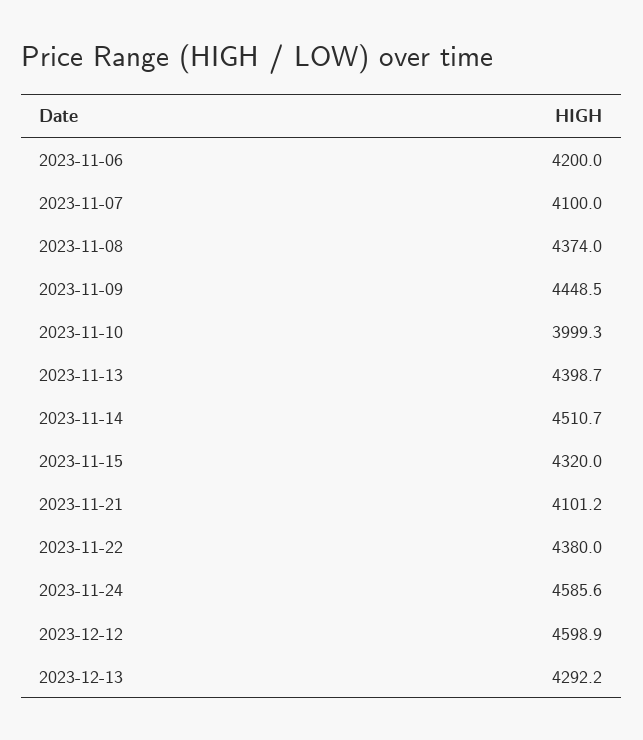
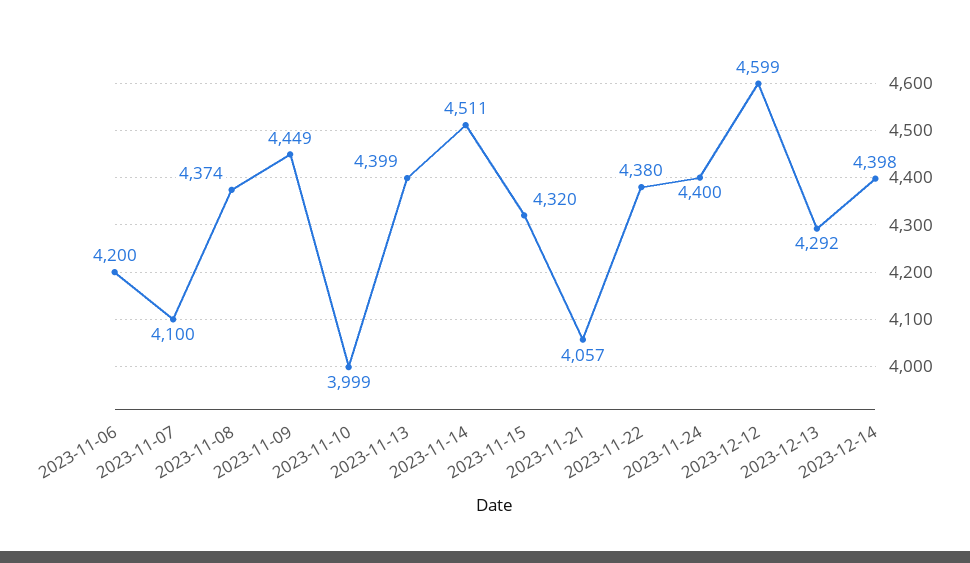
2023-11-21: 4101.2 -> 4057
2023-11-24: 4585.6 -> 4400
2023-12-14: none -> 4398

